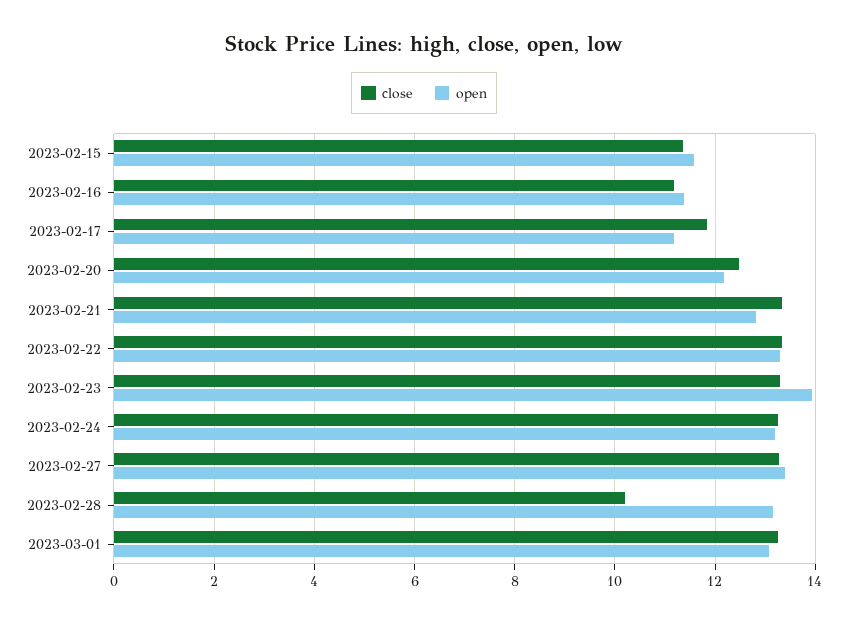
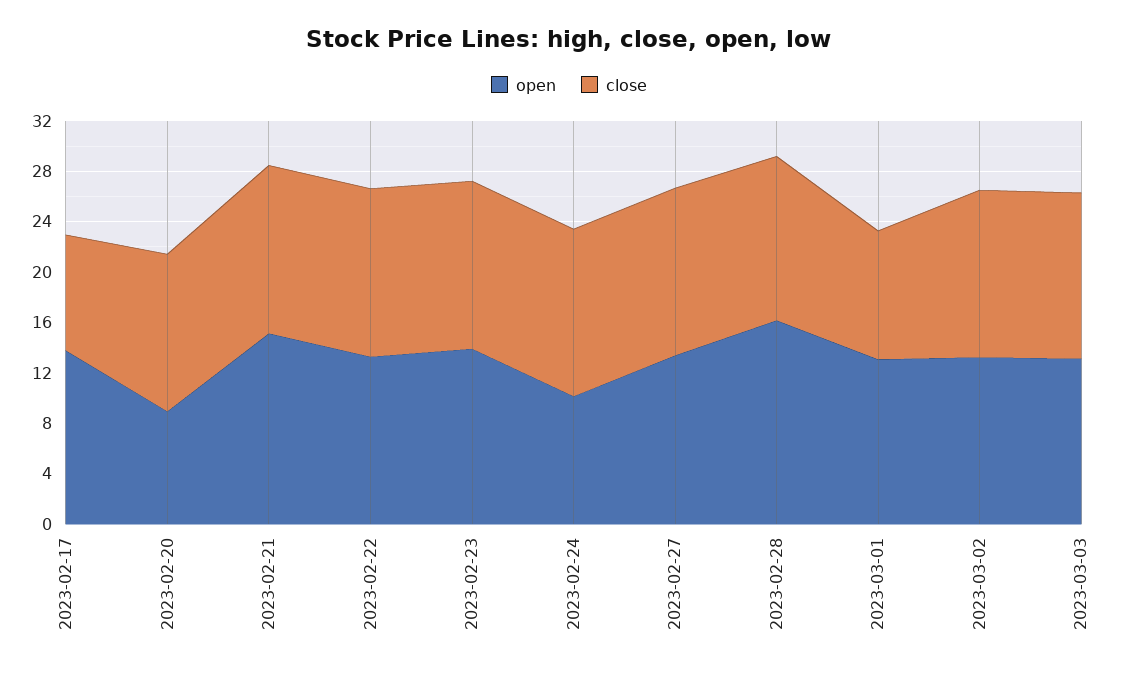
close, 2023-02-15: 11.4 -> none
open, 2023-02-15: 11.6 -> none
close, 2023-02-16: 11.2 -> none
open, 2023-02-16: 11.4 -> none
close, 2023-02-17: 11.8 -> 9
open, 2023-02-17: 11.2 -> 14
open, 2023-02-20: 12.2 -> 9
open, 2023-02-21: 12.8 -> 15
open, 2023-02-24: 13.2 -> 10
close, 2023-02-28: 10.2 -> 13
open, 2023-02-28: 13.2 -> 16
close, 2023-03-01: 13.2 -> 10
open, 2023-03-02: none -> 13
close, 2023-03-02: none -> 13
open, 2023-03-03: none -> 13
close, 2023-03-03: none -> 13

